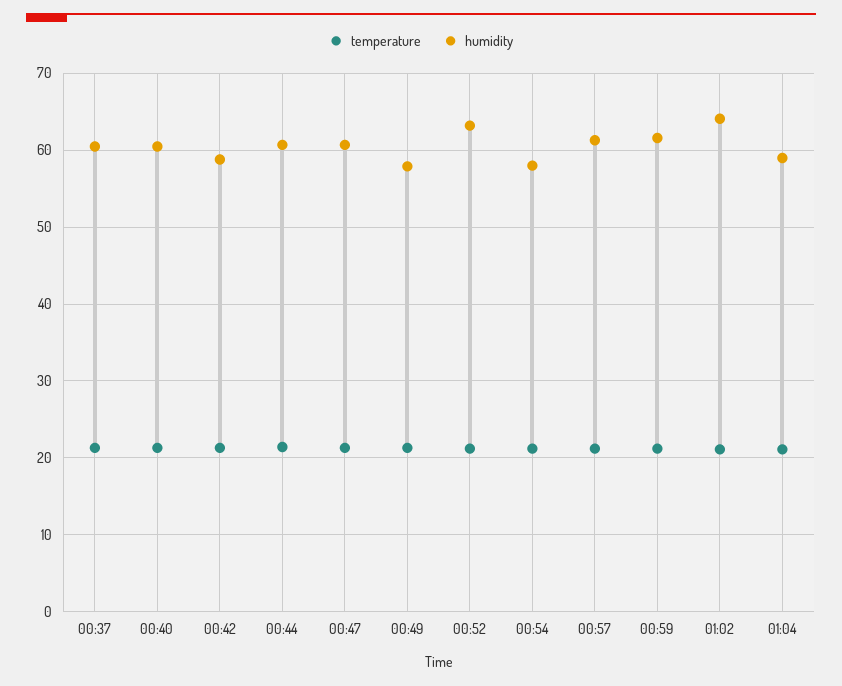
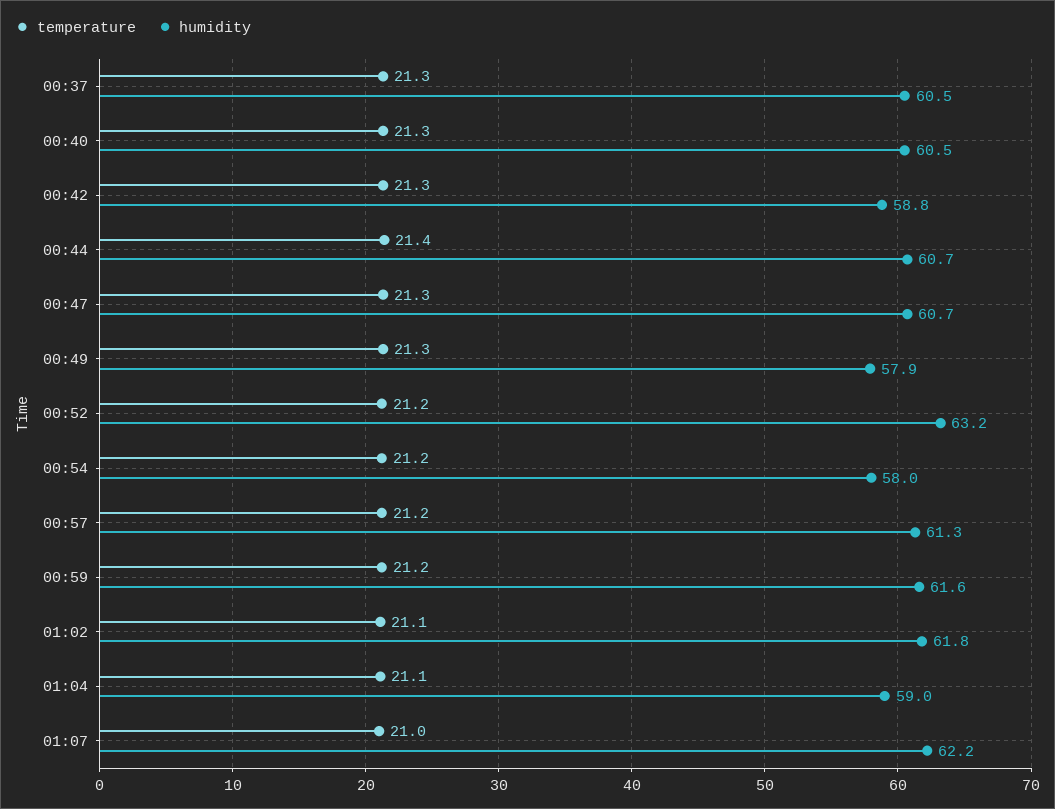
humidity, 01:02: 64 -> 61.8
temperature, 01:07: none -> 21
humidity, 01:07: none -> 62.2

